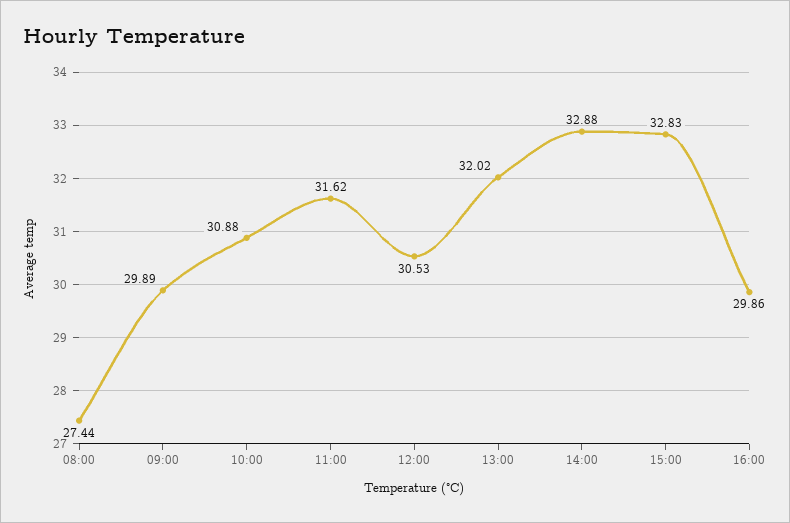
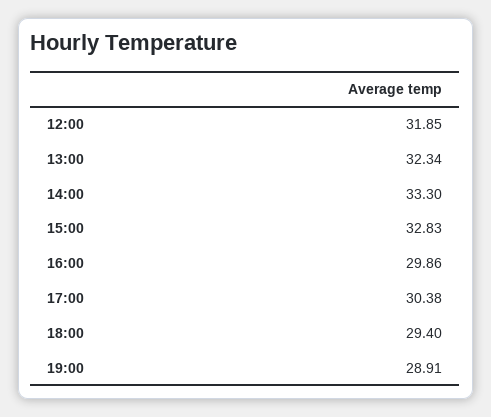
08:00: 27.44 -> none
09:00: 29.89 -> none
10:00: 30.88 -> none
11:00: 31.62 -> none
12:00: 30.53 -> 31.85
13:00: 32.02 -> 32.34
14:00: 32.88 -> 33.3
17:00: none -> 30.38
18:00: none -> 29.4
19:00: none -> 28.91

